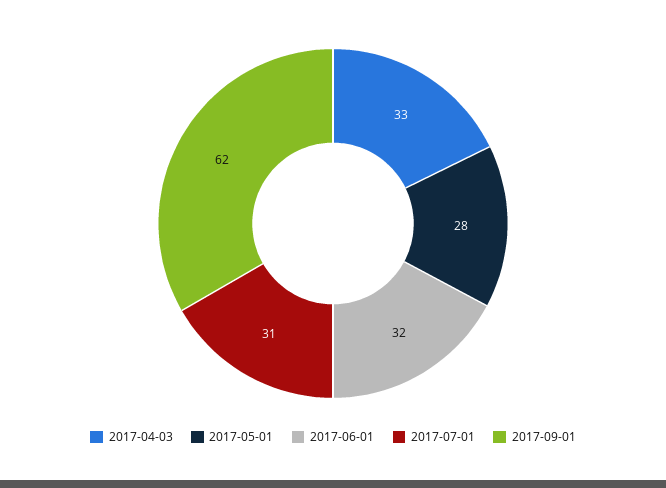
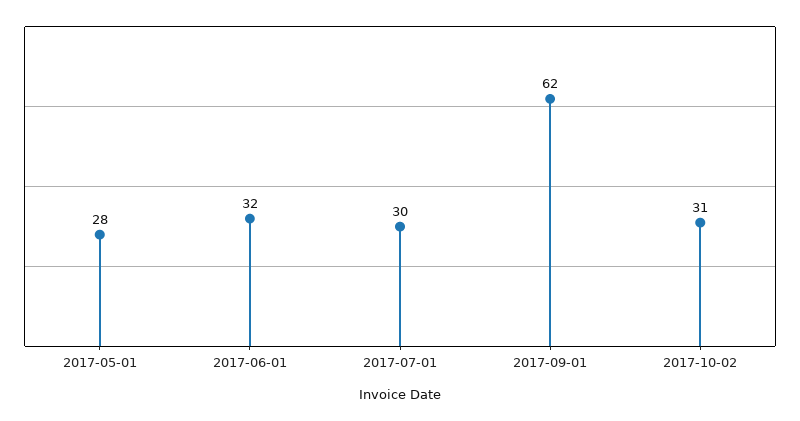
2017-04-03: 33 -> none
2017-07-01: 31 -> 30
2017-10-02: none -> 31

